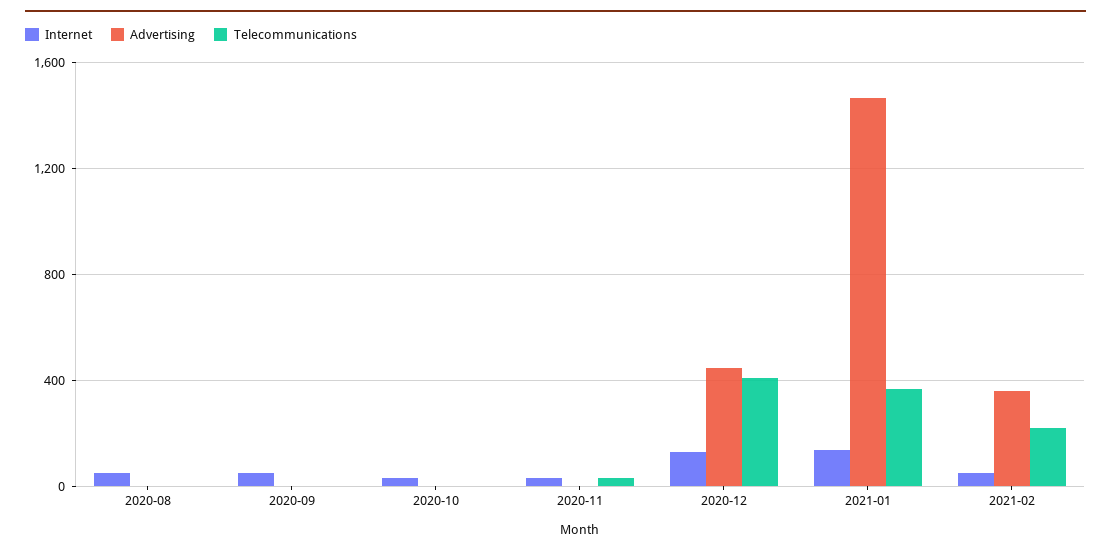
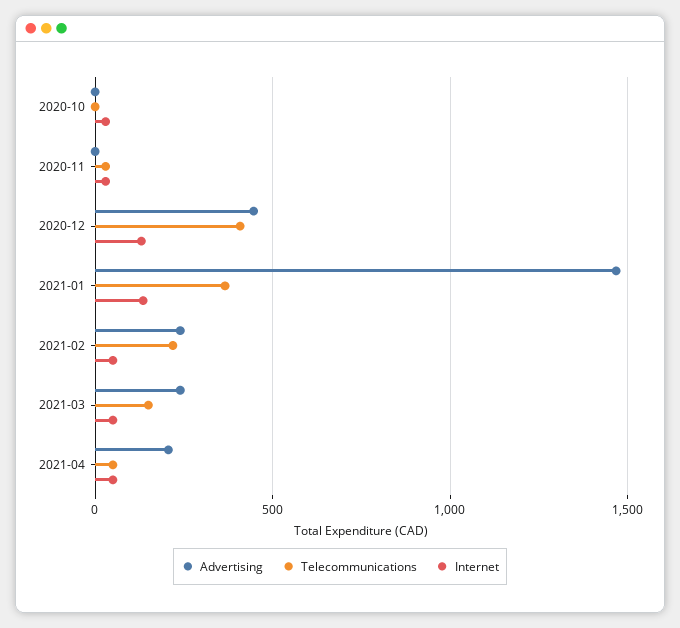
Internet, 2020-08: 50 -> none
Advertising, 2020-08: 0 -> none
Telecommunications, 2020-08: 0 -> none
Internet, 2020-09: 50 -> none
Advertising, 2020-09: 0 -> none
Telecommunications, 2020-09: 0 -> none
Advertising, 2021-02: 350 -> 250
Advertising, 2021-03: none -> 250
Telecommunications, 2021-03: none -> 150
Internet, 2021-03: none -> 50
Advertising, 2021-04: none -> 200
Telecommunications, 2021-04: none -> 50
Internet, 2021-04: none -> 50

